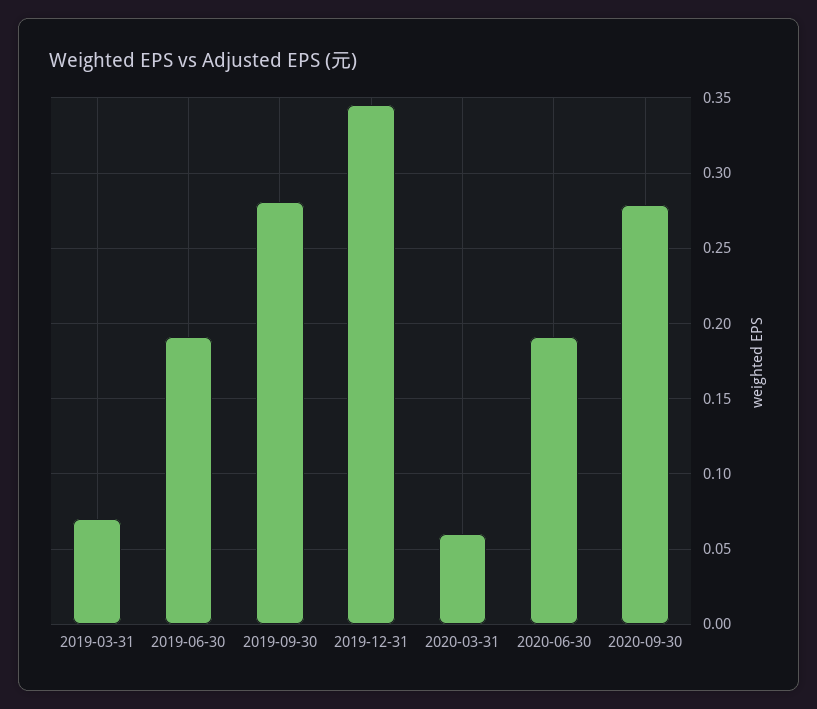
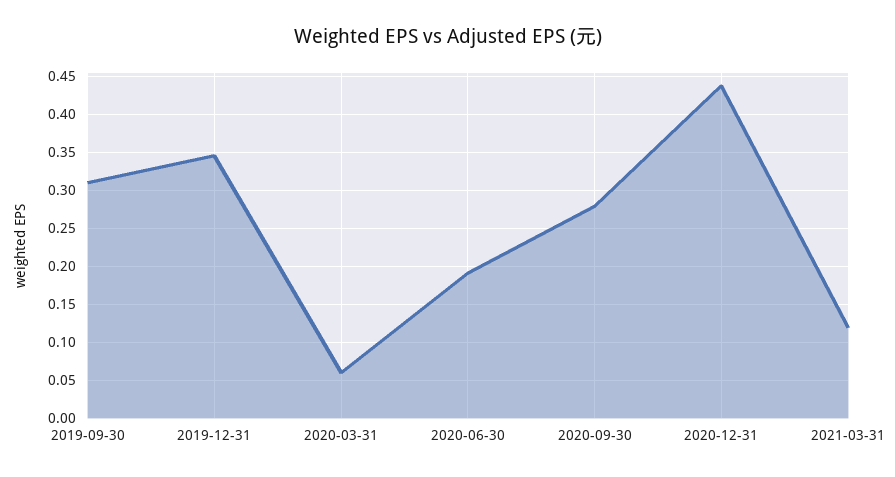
2019-03-31: 0.07 -> none
2019-06-30: 0.19 -> none
2019-09-30: 0.28 -> 0.31
2020-12-31: none -> 0.44
2021-03-31: none -> 0.12

